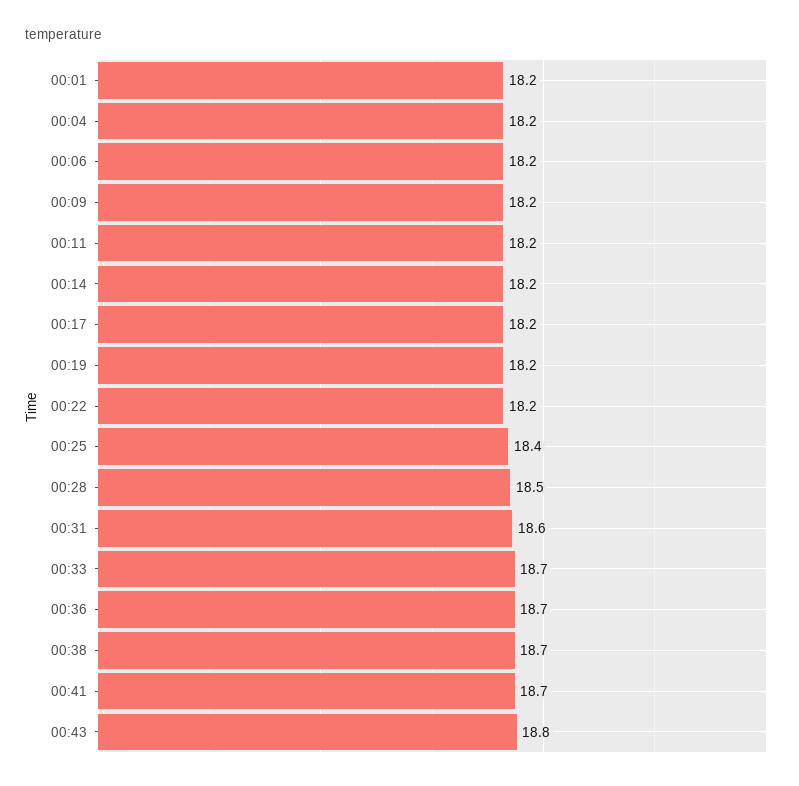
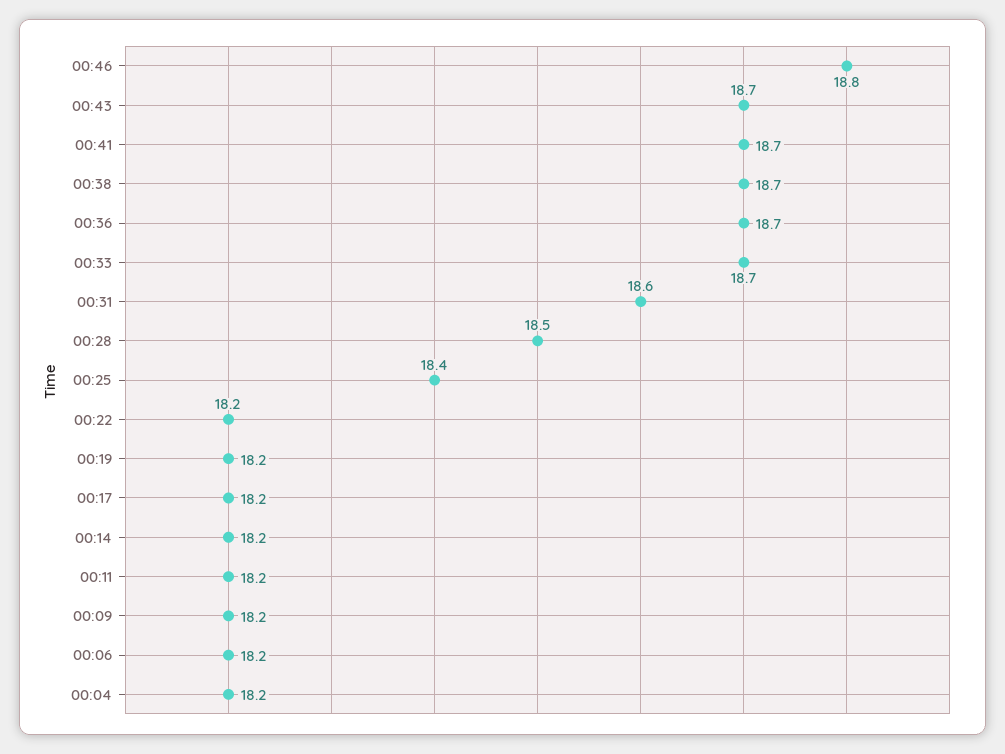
00:01: 18.2 -> none
00:43: 18.8 -> 18.7
00:46: none -> 18.8

